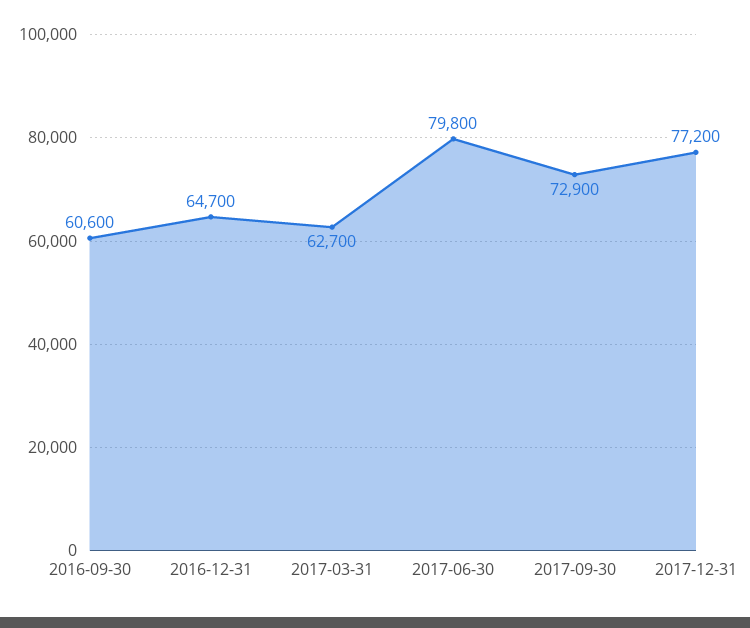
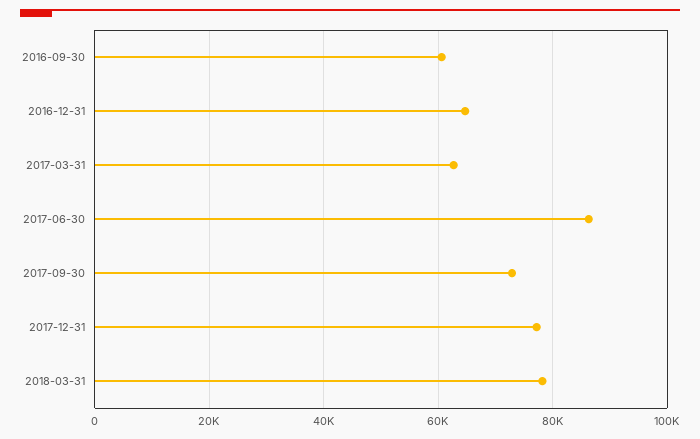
2017-06-30: 79800 -> 86000
2018-03-31: none -> 78000

